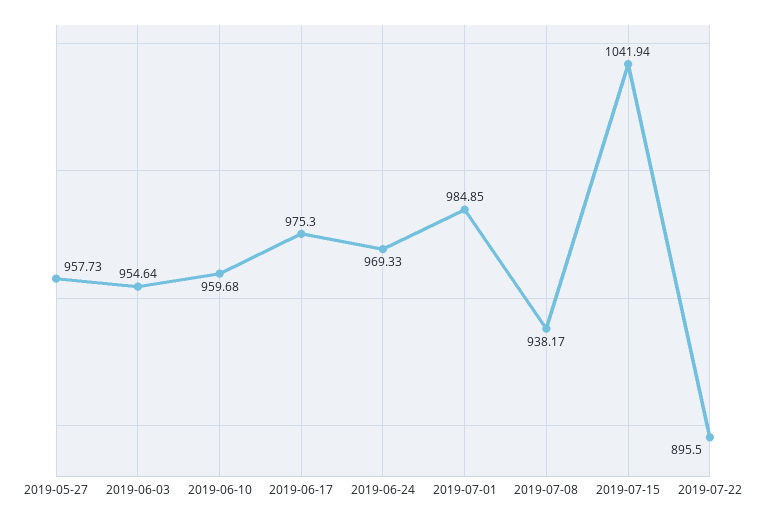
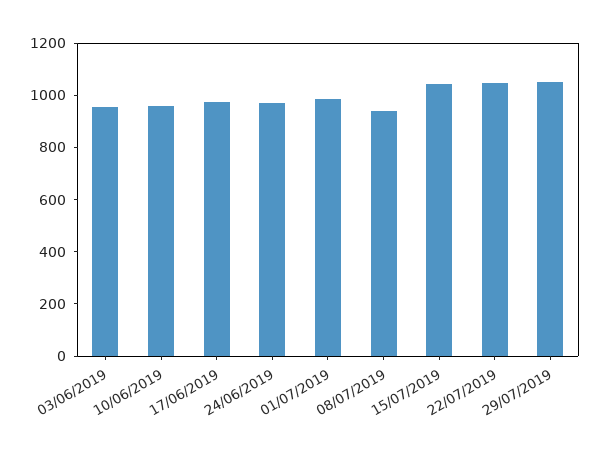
2019-05-27: 957.73 -> none
2019-07-22: 895.5 -> 1050
29/07/2019: none -> 1050

